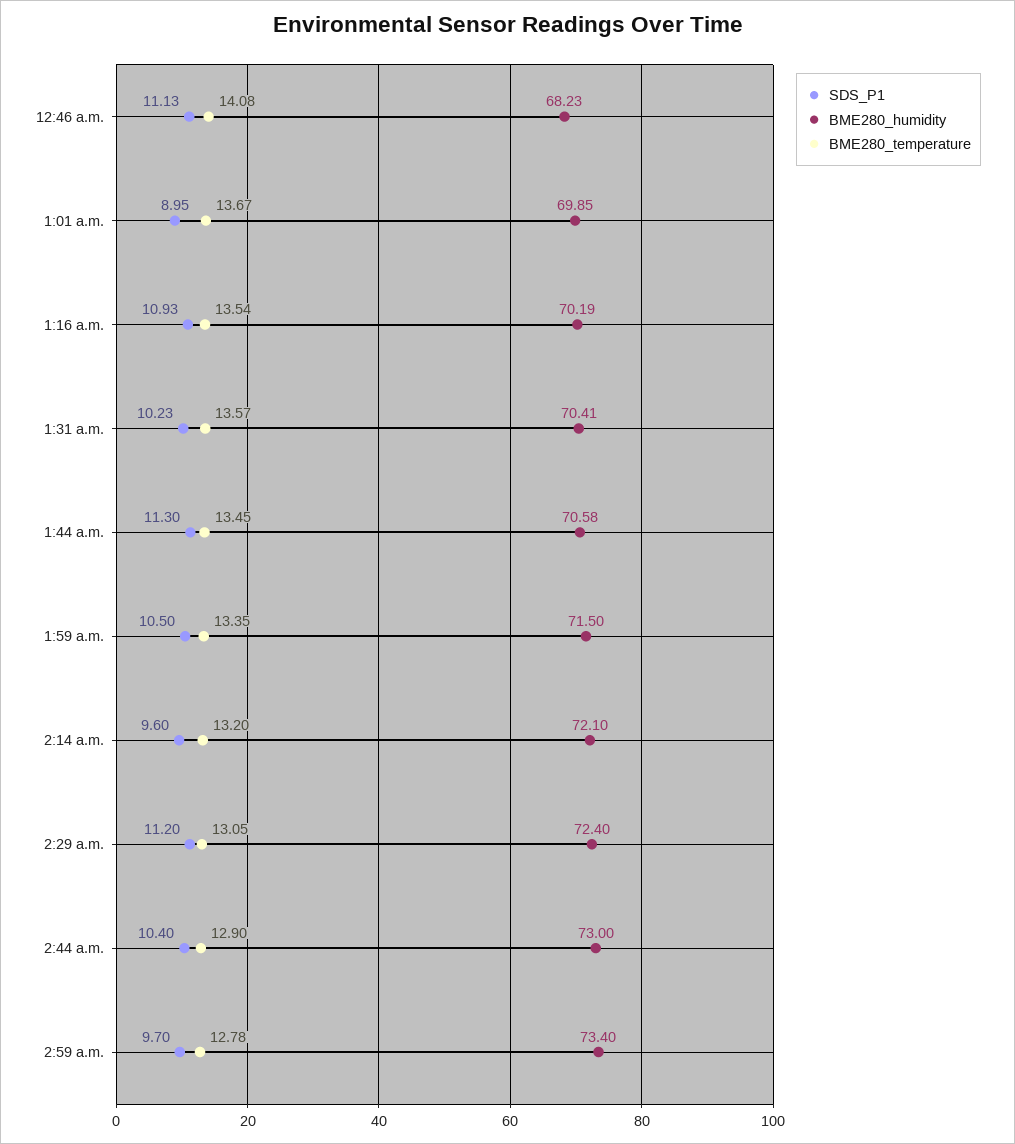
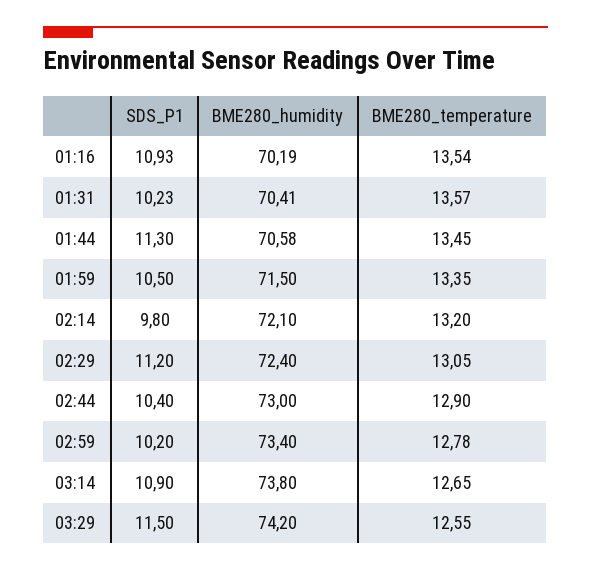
SDS_P1, 12:46 a.m.: 11.13 -> none
BME280_humidity, 12:46 a.m.: 68.23 -> none
BME280_temperature, 12:46 a.m.: 14.08 -> none
SDS_P1, 1:01 a.m.: 8.95 -> none
BME280_humidity, 1:01 a.m.: 69.85 -> none
BME280_temperature, 1:01 a.m.: 13.67 -> none
SDS_P1, 2:14 a.m.: 9.6 -> 9.8
SDS_P1, 2:59 a.m.: 9.7 -> 10.2
SDS_P1, 03:14: none -> 10.9
BME280_humidity, 03:14: none -> 73.8
BME280_temperature, 03:14: none -> 12.65
SDS_P1, 03:29: none -> 11.5
BME280_humidity, 03:29: none -> 74.2
BME280_temperature, 03:29: none -> 12.55

